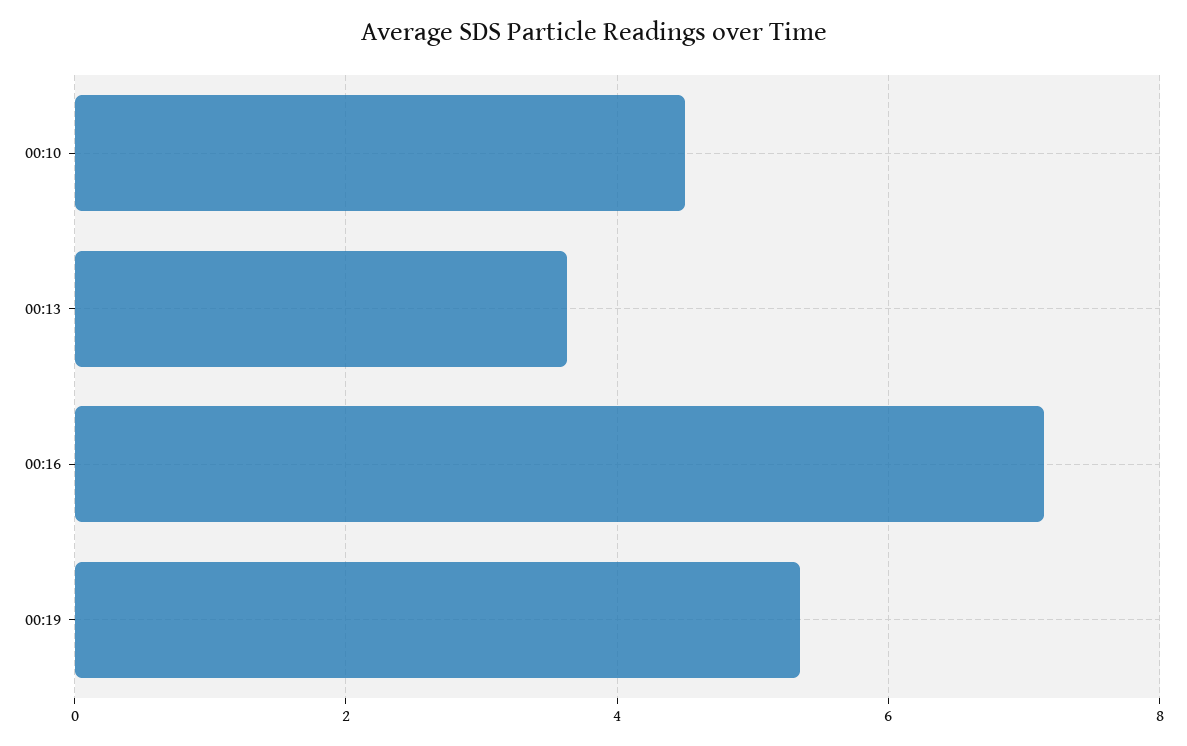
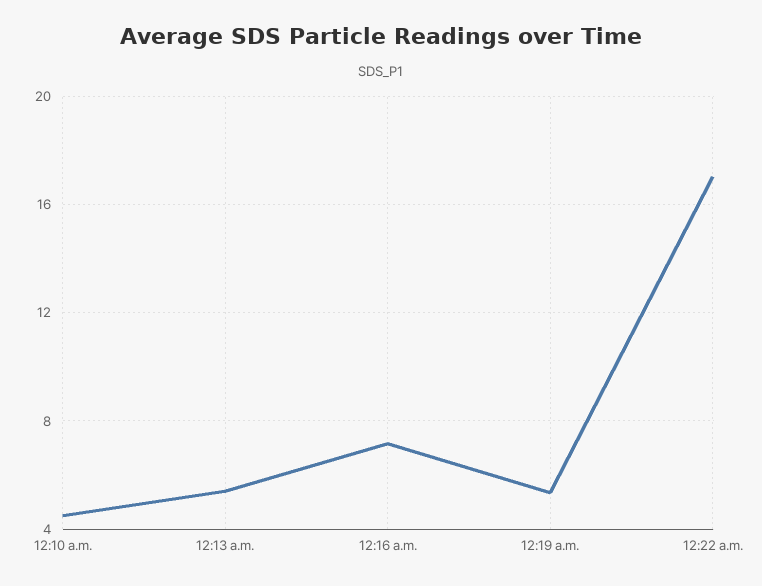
00:13: 3.6 -> 5.5
12:22 a.m.: none -> 17

